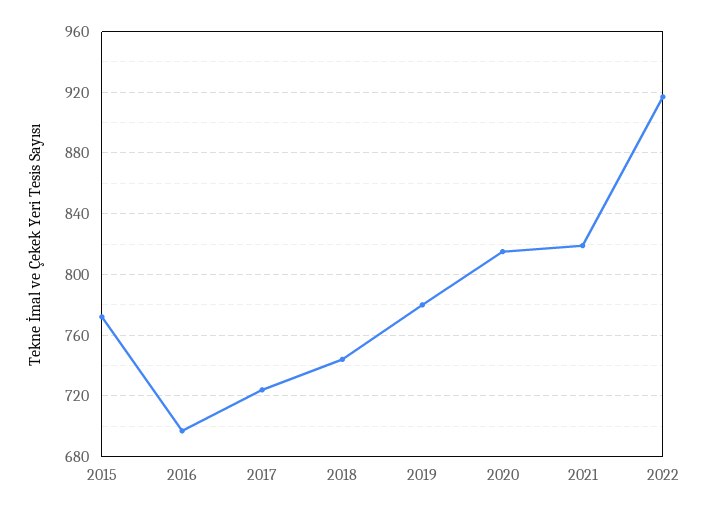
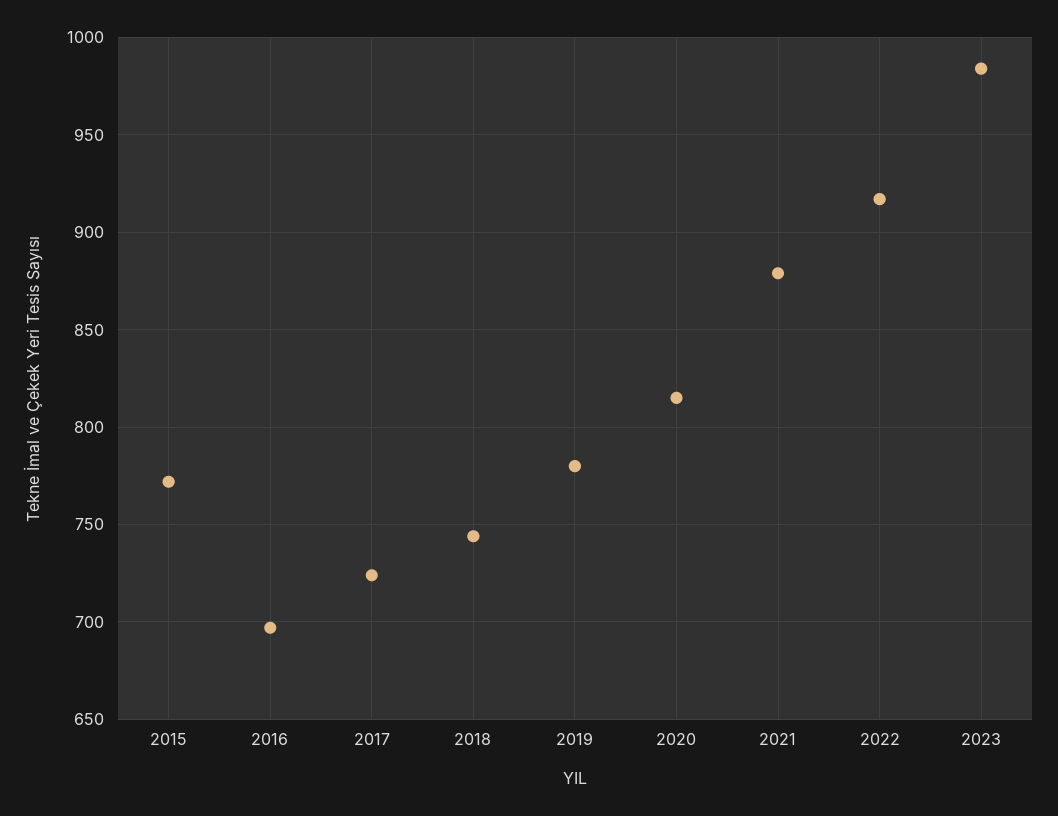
2021: 820 -> 880
2023: none -> 985

